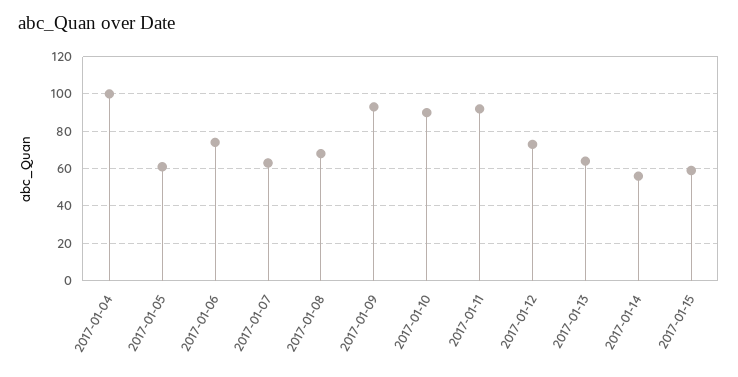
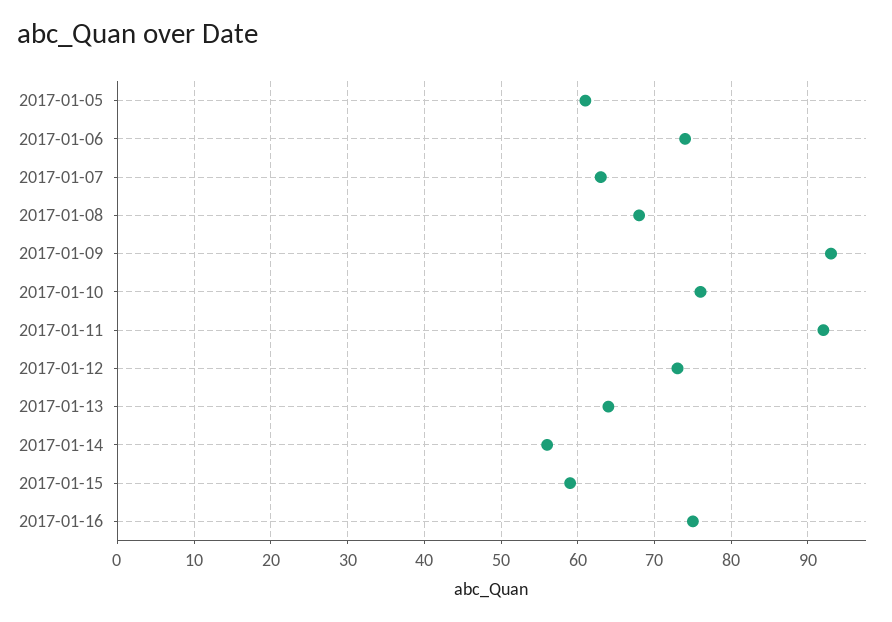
2017-01-04: 100 -> none
2017-01-10: 90 -> 76
2017-01-16: none -> 75

